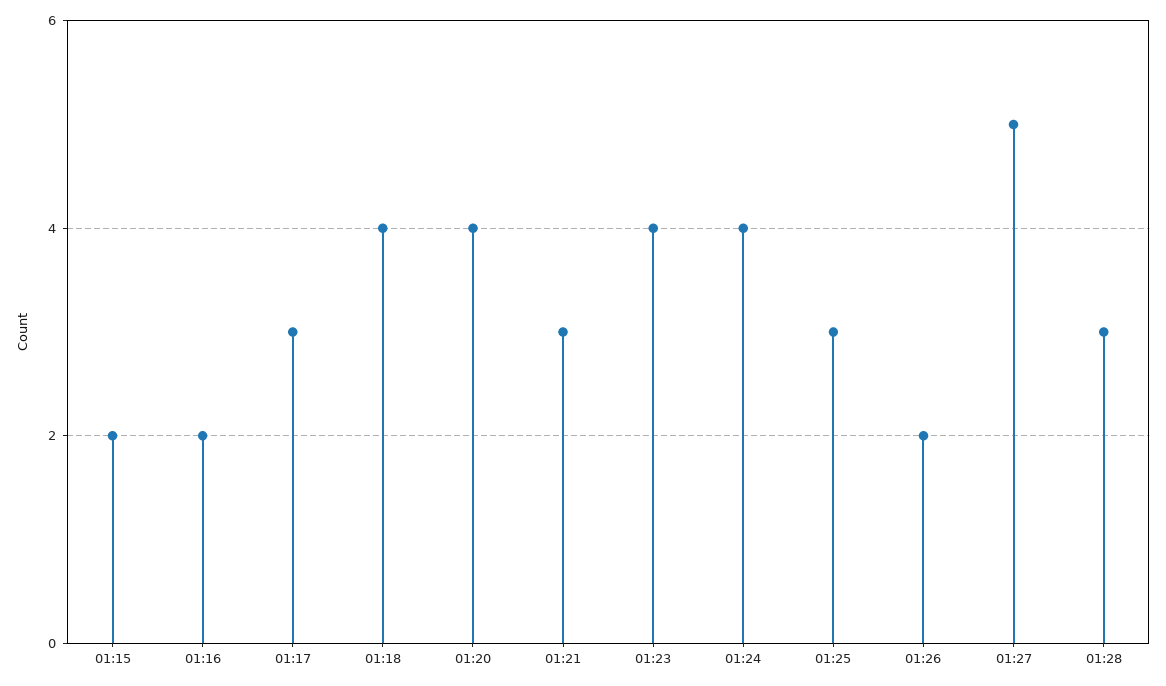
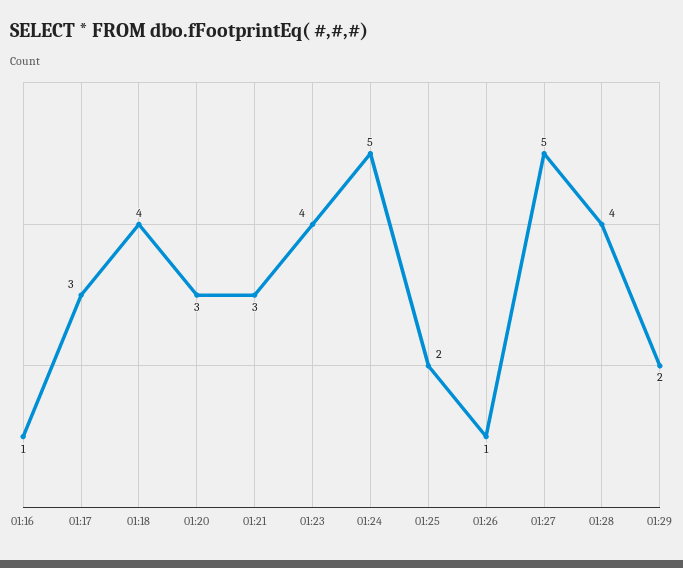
01:15: 2 -> none
01:16: 2 -> 1
01:20: 4 -> 3
01:24: 4 -> 5
01:25: 3 -> 2
01:26: 2 -> 1
01:28: 3 -> 4
01:29: none -> 2

